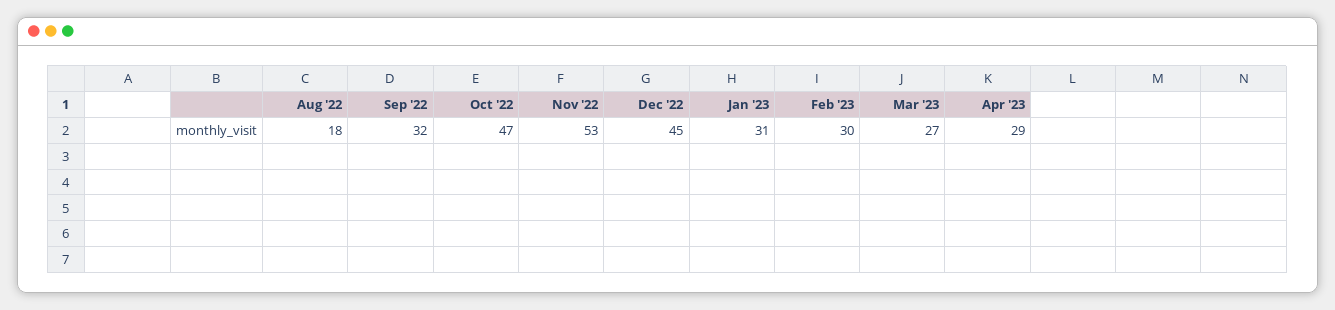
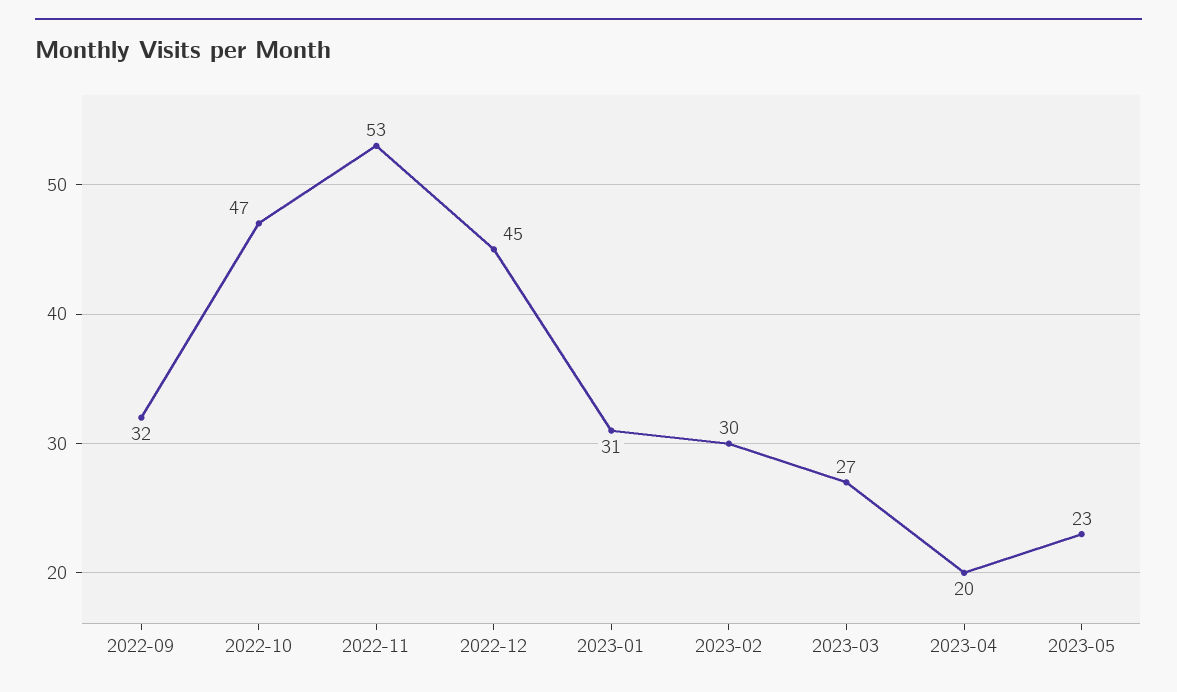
Aug '22: 18 -> none
Apr '23: 29 -> 20
2023-05: none -> 23

